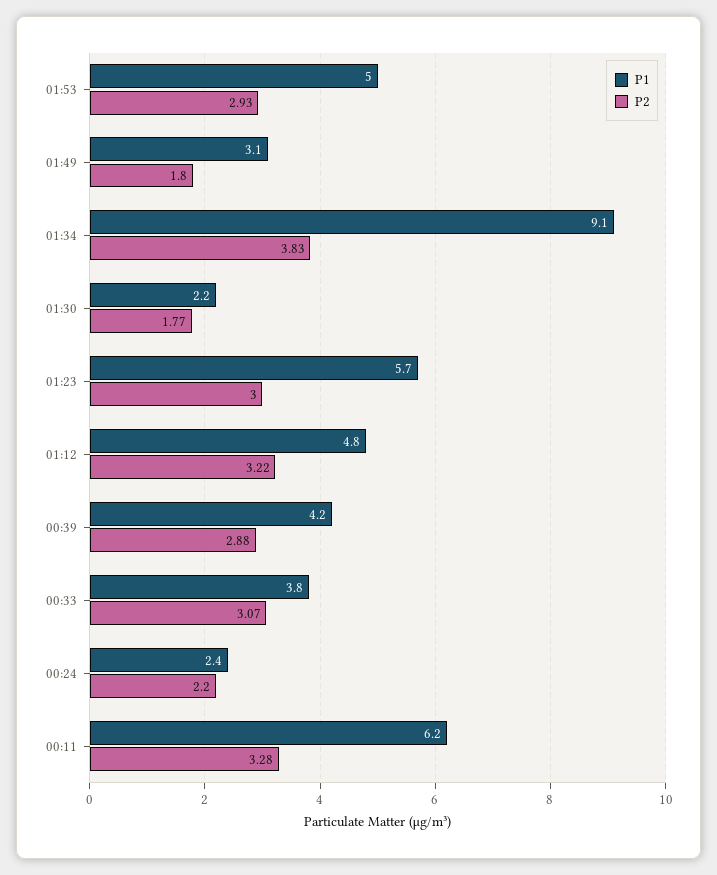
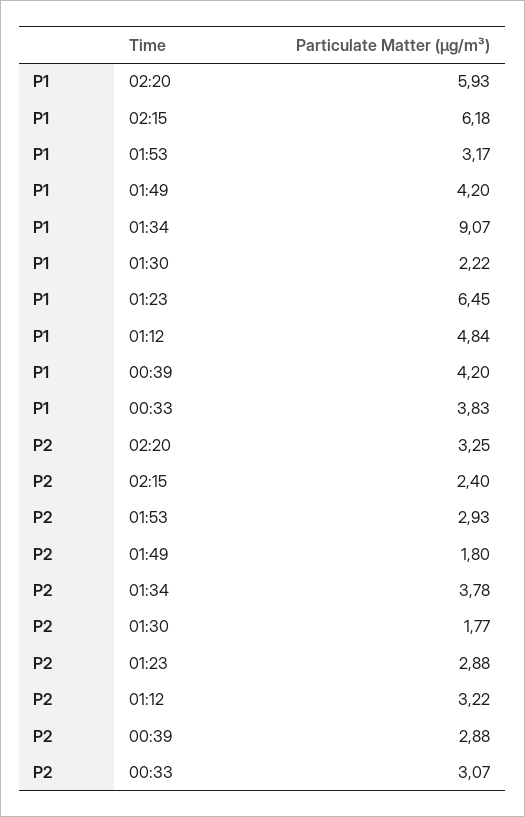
P1, 01:53: 5 -> 3.17
P1, 01:49: 3.1 -> 4.2
P2, 01:34: 3.83 -> 3.78
P1, 01:23: 5.7 -> 6.45
P2, 01:23: 3 -> 2.88
P1, 00:24: 2.4 -> none
P2, 00:24: 2.2 -> none
P1, 00:11: 6.2 -> none
P2, 00:11: 3.28 -> none
P1, 02:20: none -> 5.93
P1, 02:15: none -> 6.18
P2, 02:20: none -> 3.25
P2, 02:15: none -> 2.4

